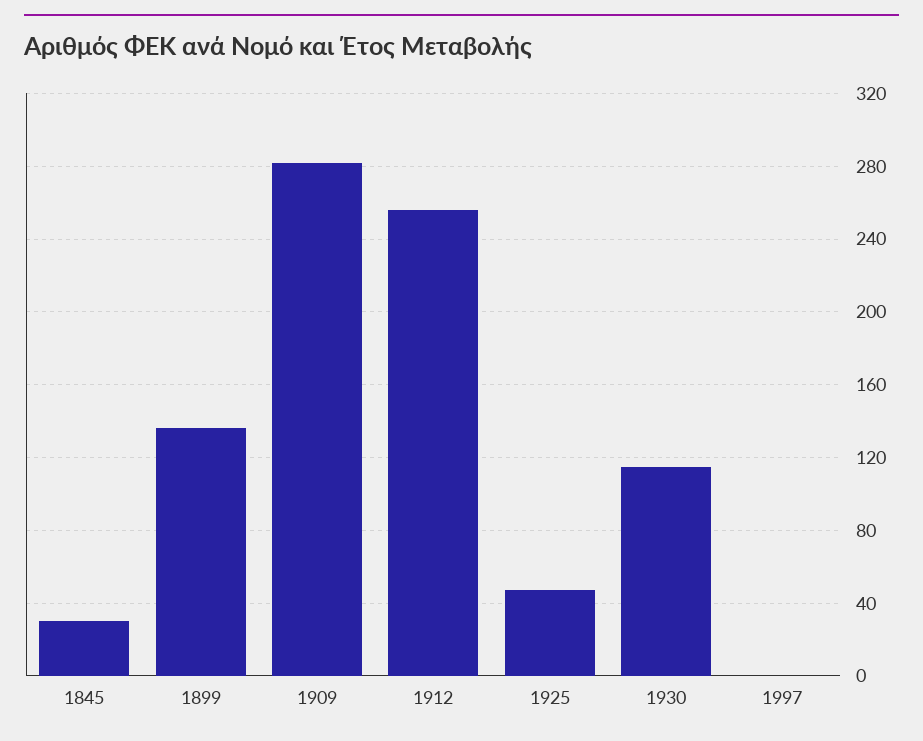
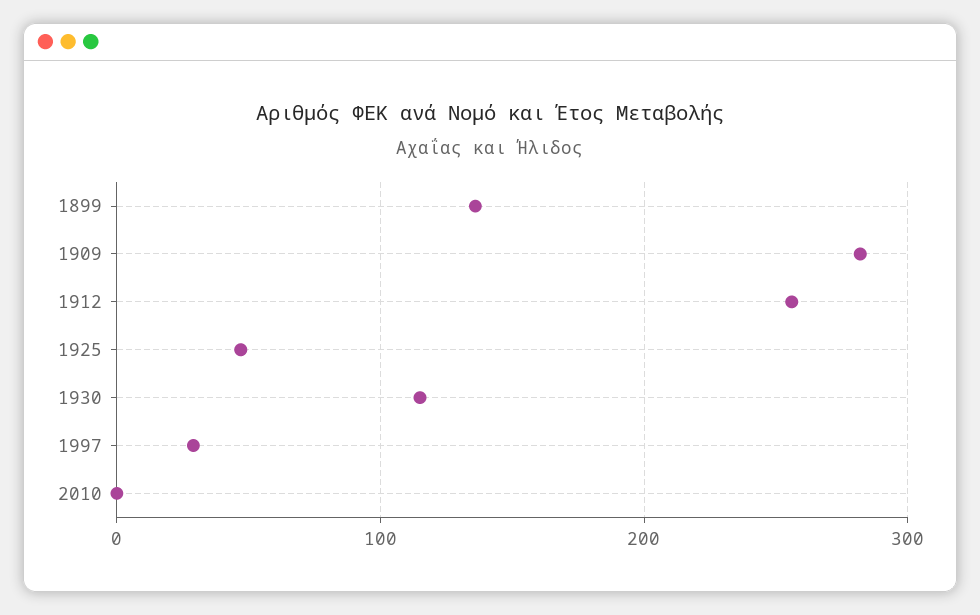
1845: 30 -> none
1997: 0 -> 30
2010: none -> 0

